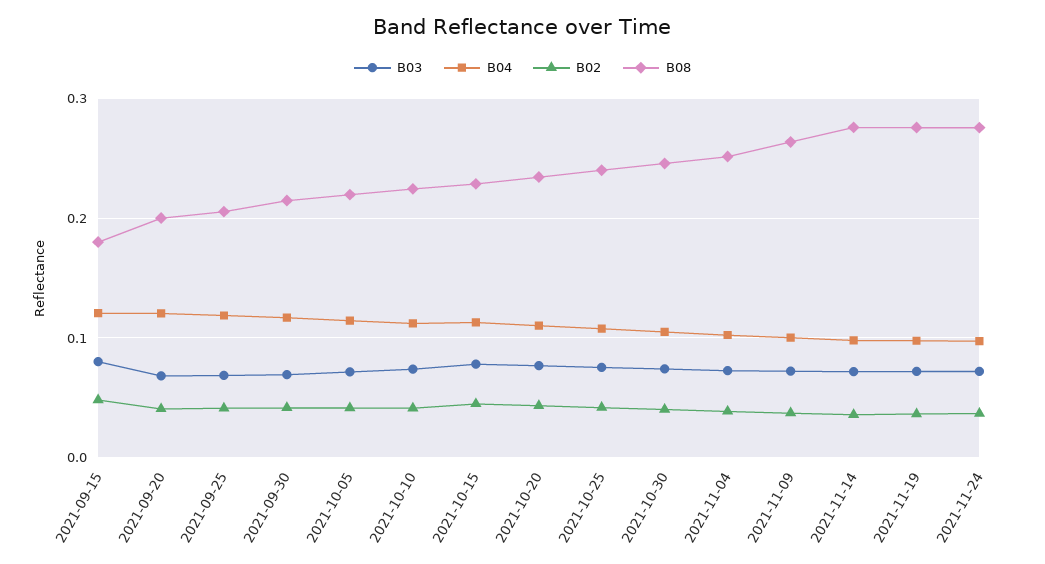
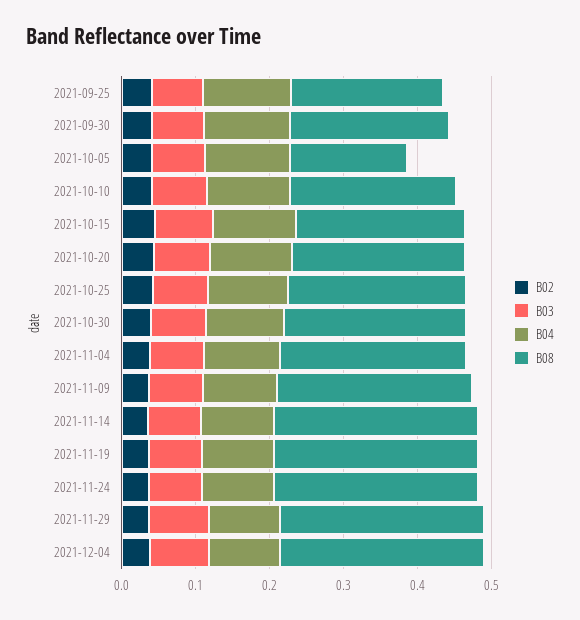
B03, 2021-09-15: 0.08 -> none
B04, 2021-09-15: 0.12 -> none
B02, 2021-09-15: 0.05 -> none
B08, 2021-09-15: 0.18 -> none
B03, 2021-09-20: 0.07 -> none
B04, 2021-09-20: 0.12 -> none
B02, 2021-09-20: 0.04 -> none
B08, 2021-09-20: 0.2 -> none
B08, 2021-10-05: 0.22 -> 0.16
B02, 2021-11-29: none -> 0.04
B03, 2021-11-29: none -> 0.08
B04, 2021-11-29: none -> 0.1
B08, 2021-11-29: none -> 0.28
B02, 2021-12-04: none -> 0.04
B03, 2021-12-04: none -> 0.08
B04, 2021-12-04: none -> 0.1
B08, 2021-12-04: none -> 0.28

